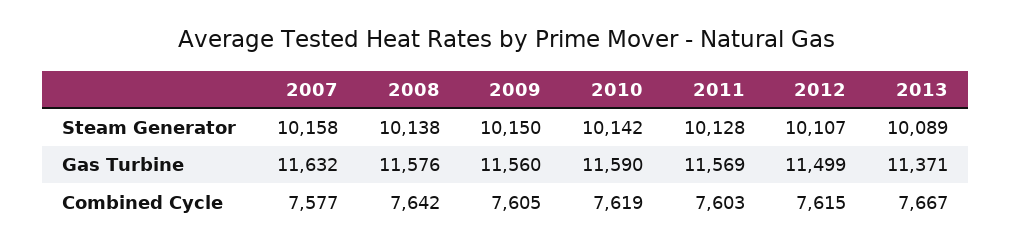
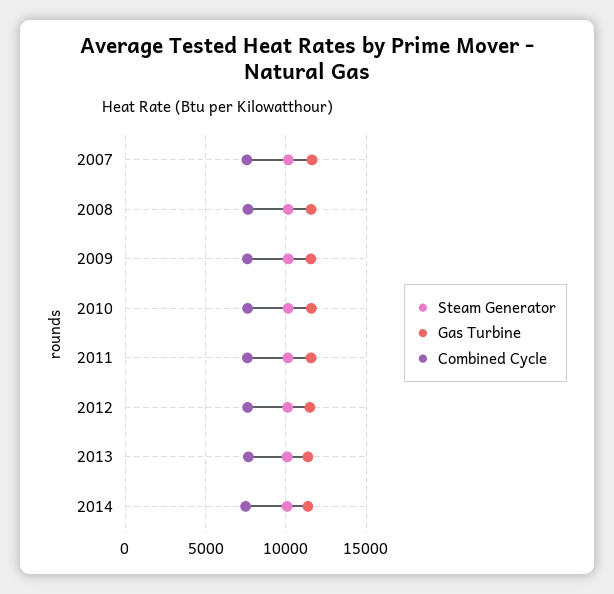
Steam Generator, 2014: none -> 10000
Gas Turbine, 2014: none -> 11500
Combined Cycle, 2014: none -> 7500

